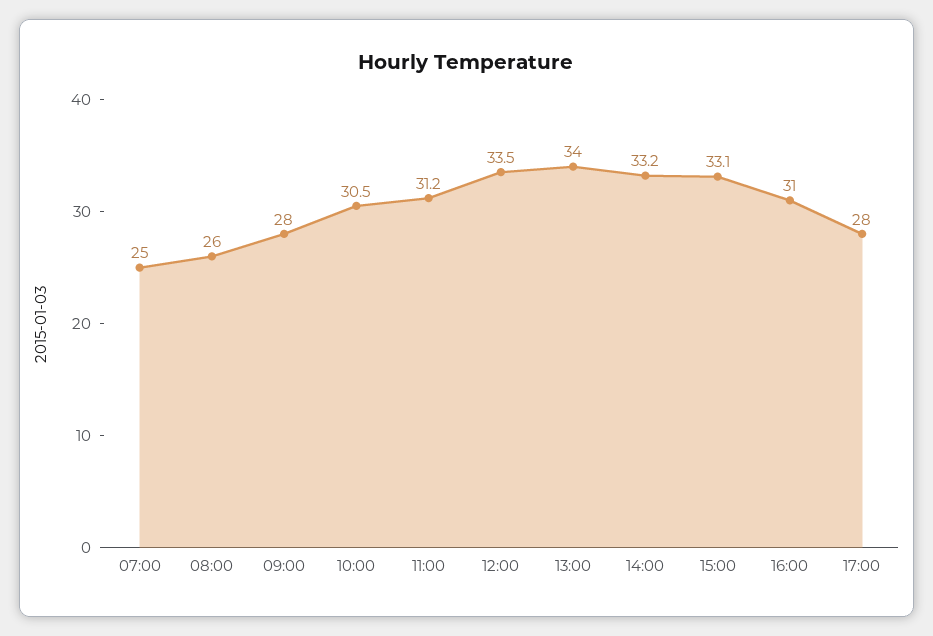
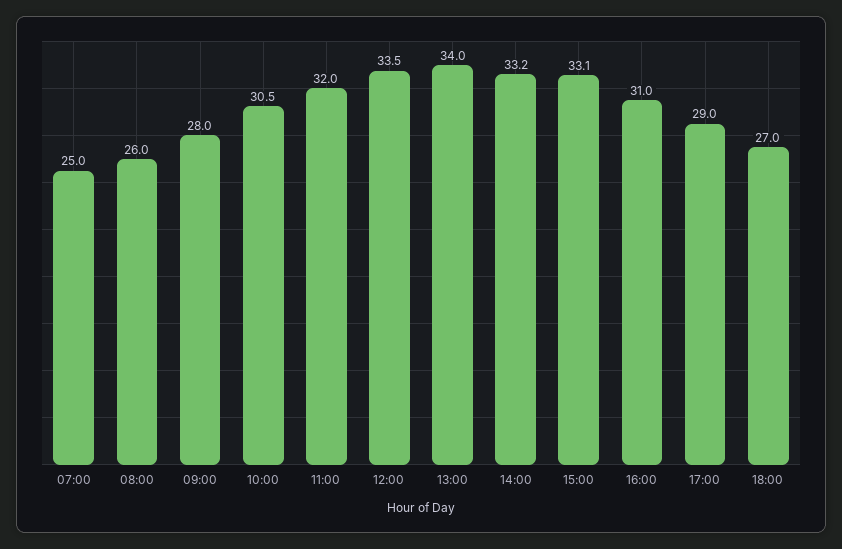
11:00: 31.2 -> 32
17:00: 28 -> 29
18:00: none -> 27

